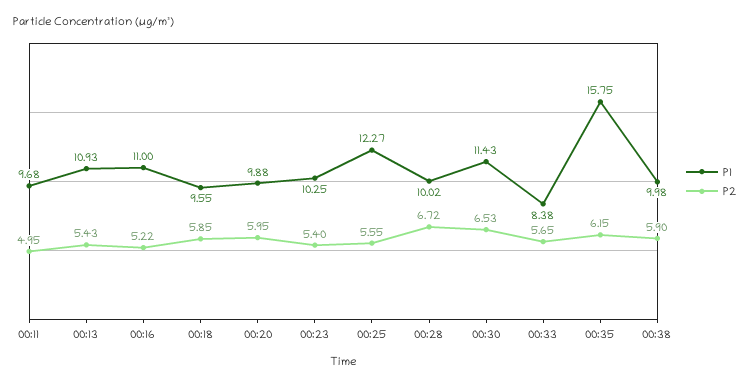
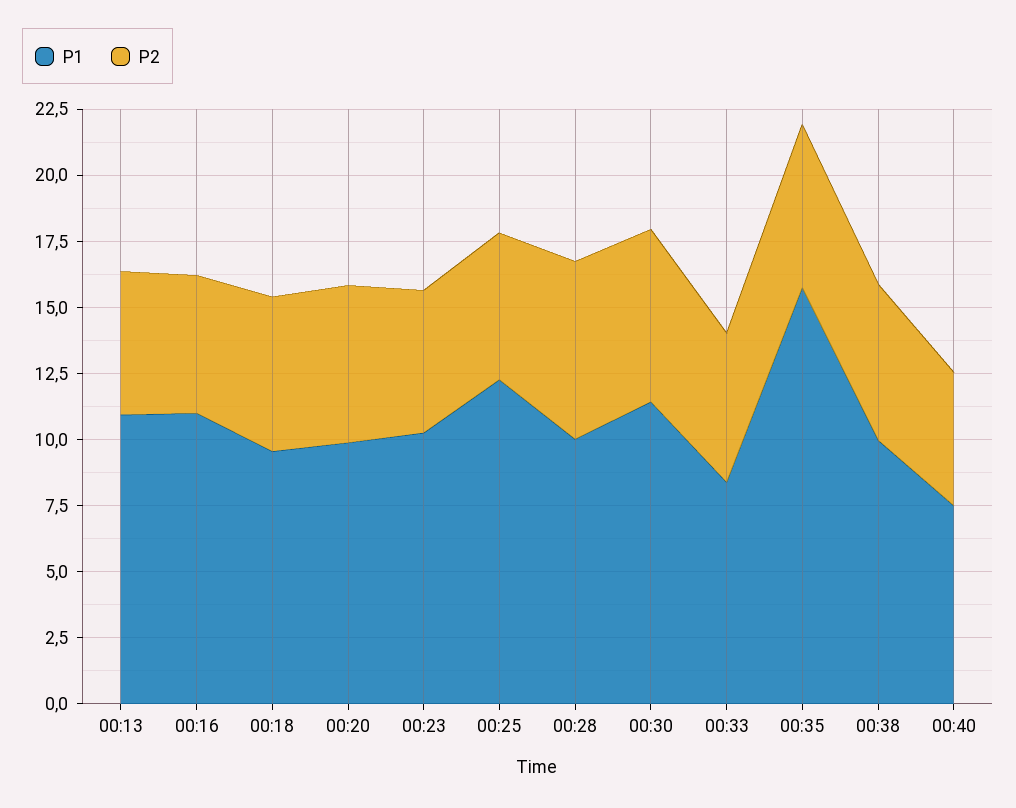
P1, 00:11: 9.68 -> none
P2, 00:11: 4.95 -> none
P1, 00:40: none -> 7.5
P2, 00:40: none -> 5

